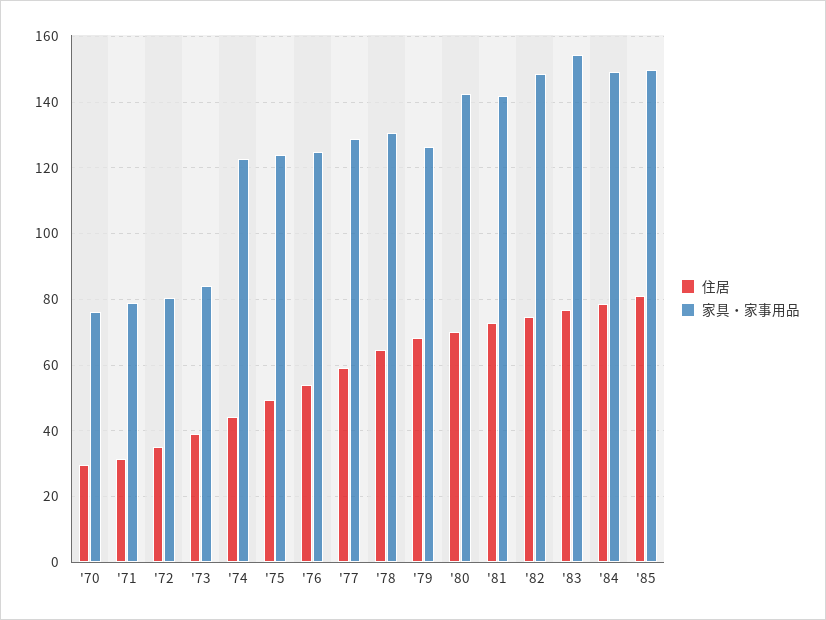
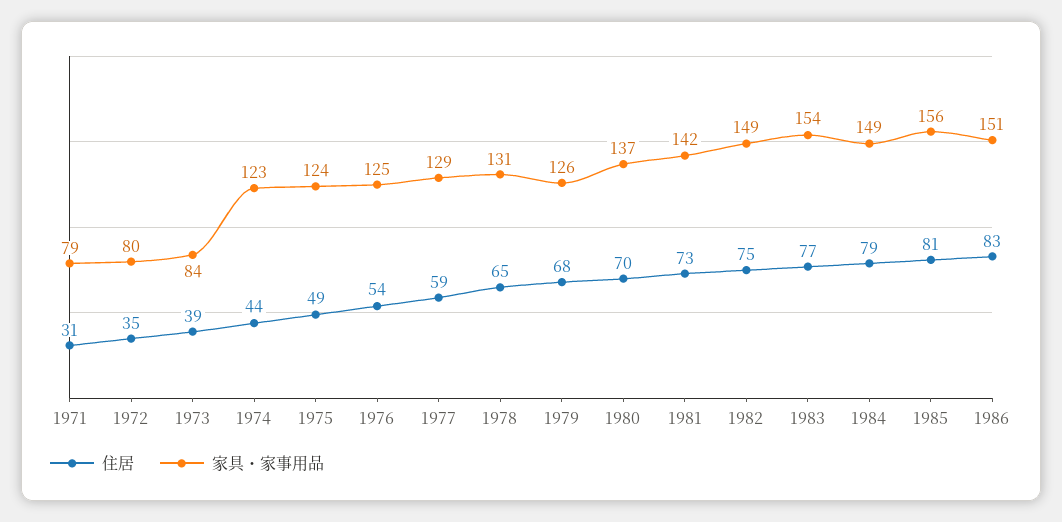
住居, '70: 30 -> none
家具・家事用品, '70: 76 -> none
家具・家事用品, '80: 142 -> 137
家具・家事用品, '85: 150 -> 156
住居, 1986: none -> 83
家具・家事用品, 1986: none -> 151

